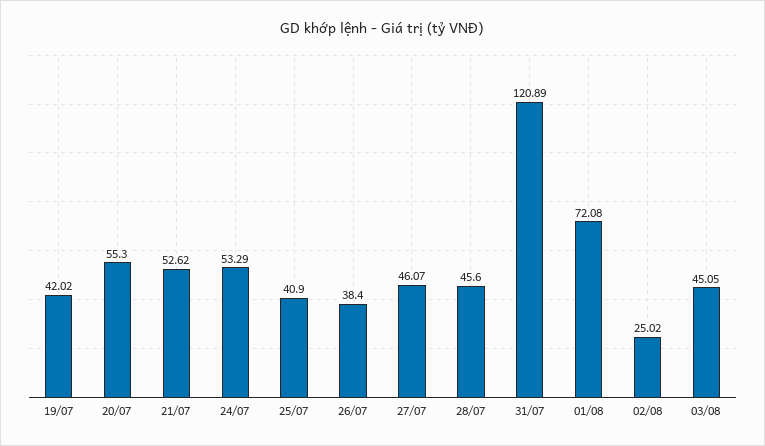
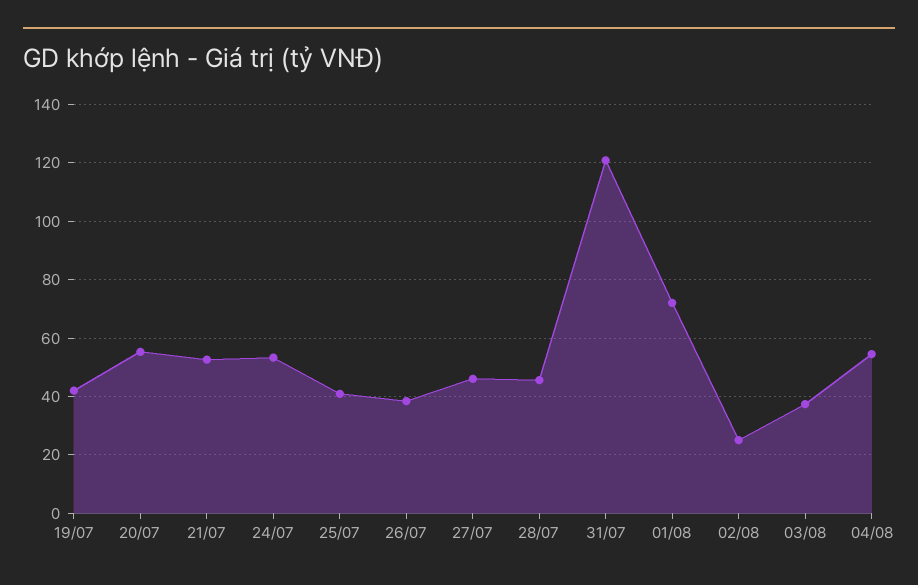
03/08: 45.05 -> 37.5
04/08: none -> 55

